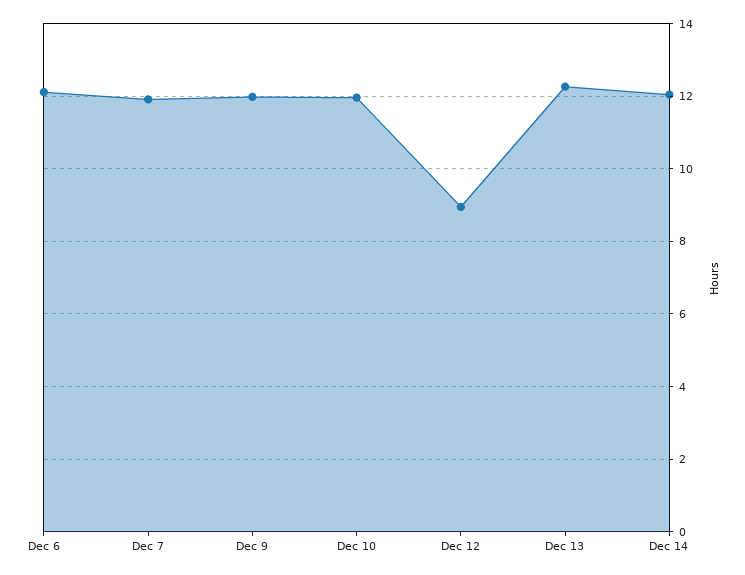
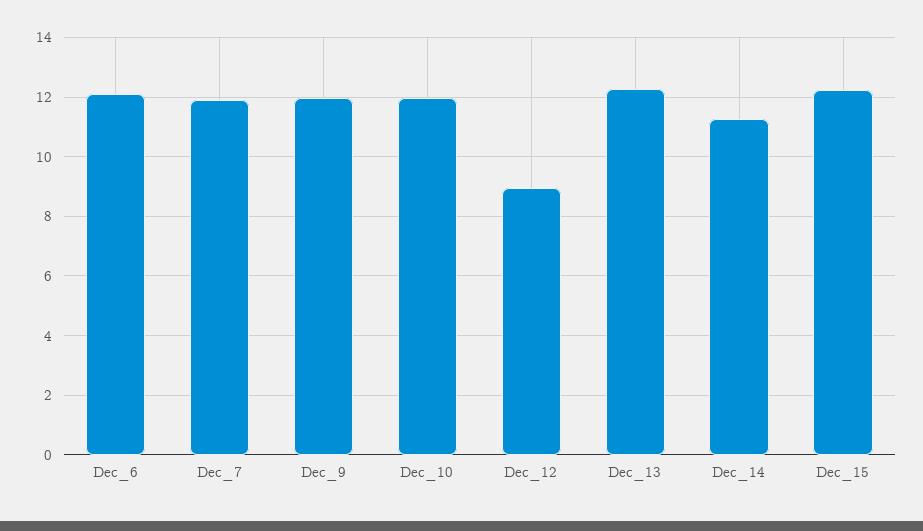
Dec 14: 12 -> 11.25
Dec_15: none -> 12.25

